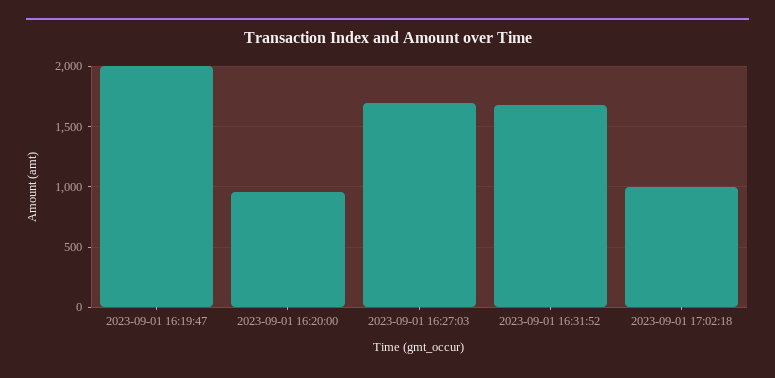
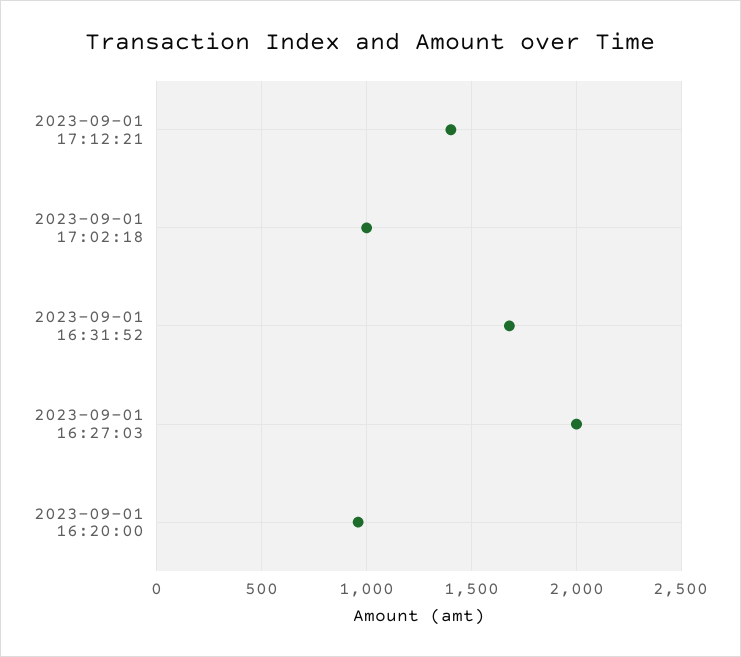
2023-09-01 16:19:47: 2000 -> none
2023-09-01 16:27:03: 1700 -> 2000
2023-09-01 17:12:21: none -> 1400

